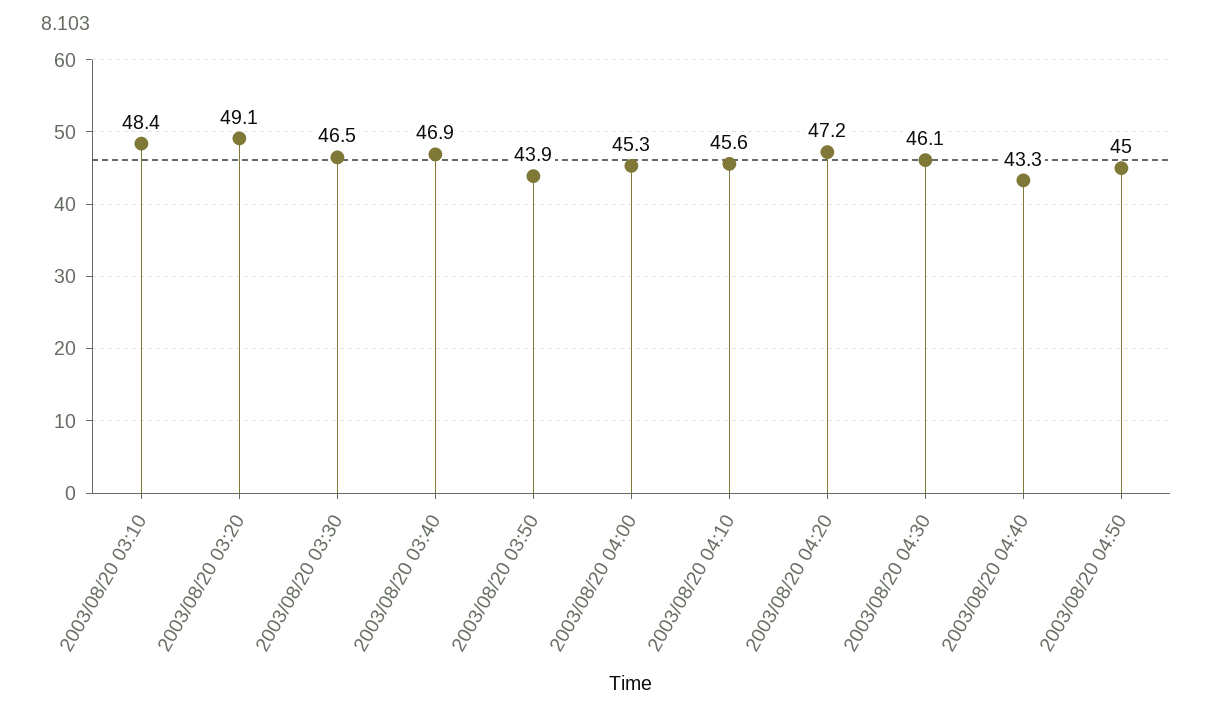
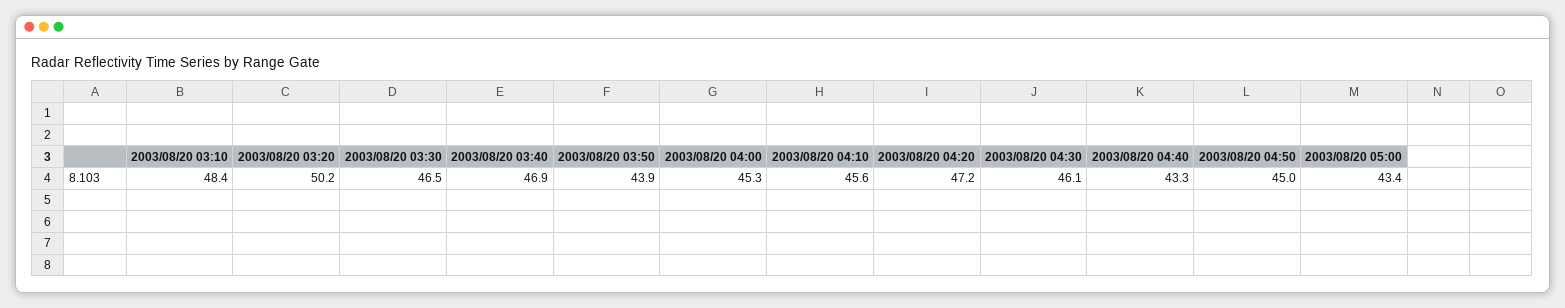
2003/08/20 03:20: 49.1 -> 50.2
2003/08/20 05:00: none -> 43.4

